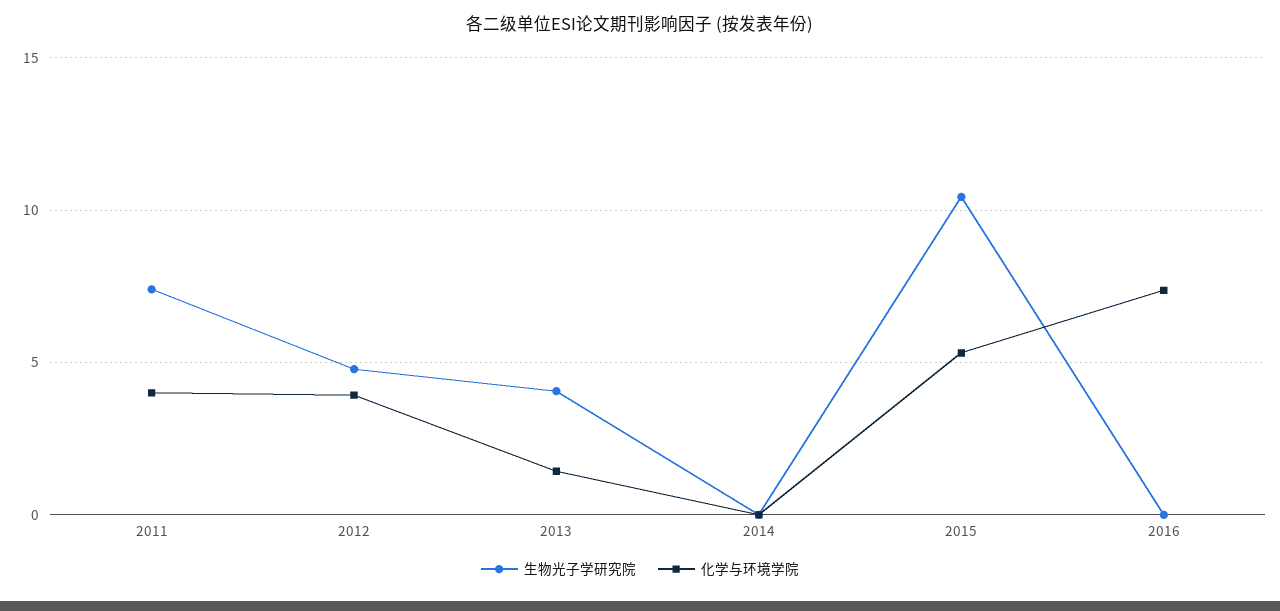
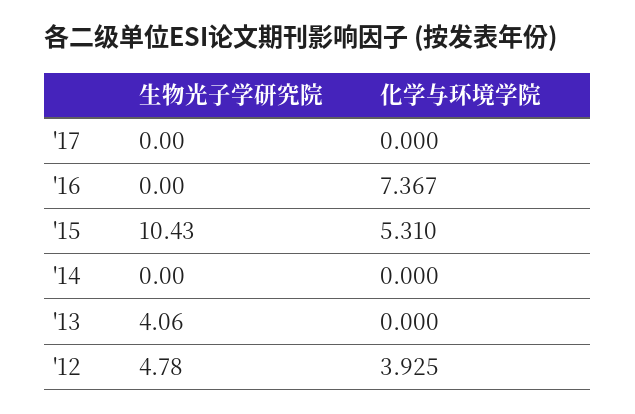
生物光子学研究院, 2011: 7.5 -> none
化学与环境学院, 2011: 4 -> none
化学与环境学院, 2013: 1.5 -> 0
生物光子学研究院, '17: none -> 0
化学与环境学院, '17: none -> 0

